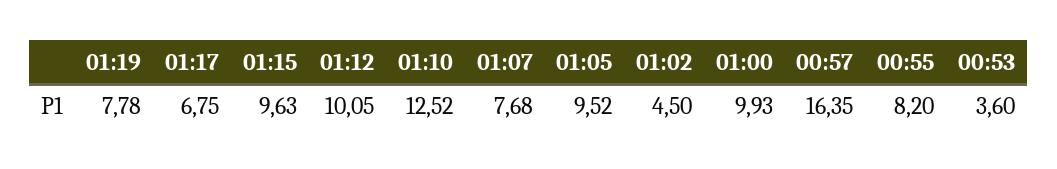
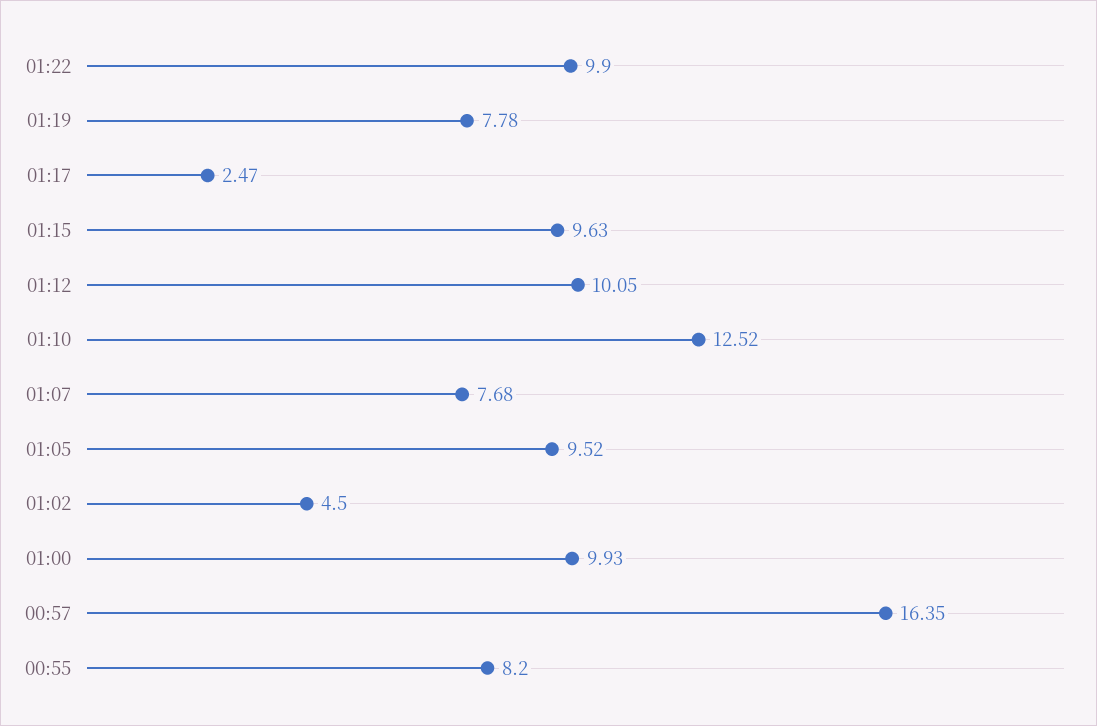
01:17: 6.75 -> 2.47
00:53: 3.6 -> none
01:22: none -> 9.9

